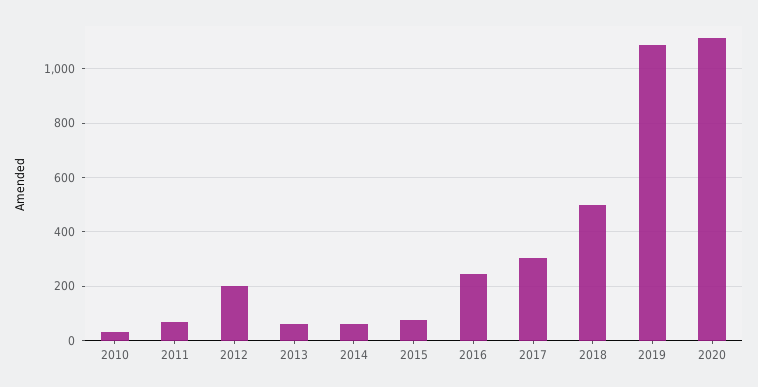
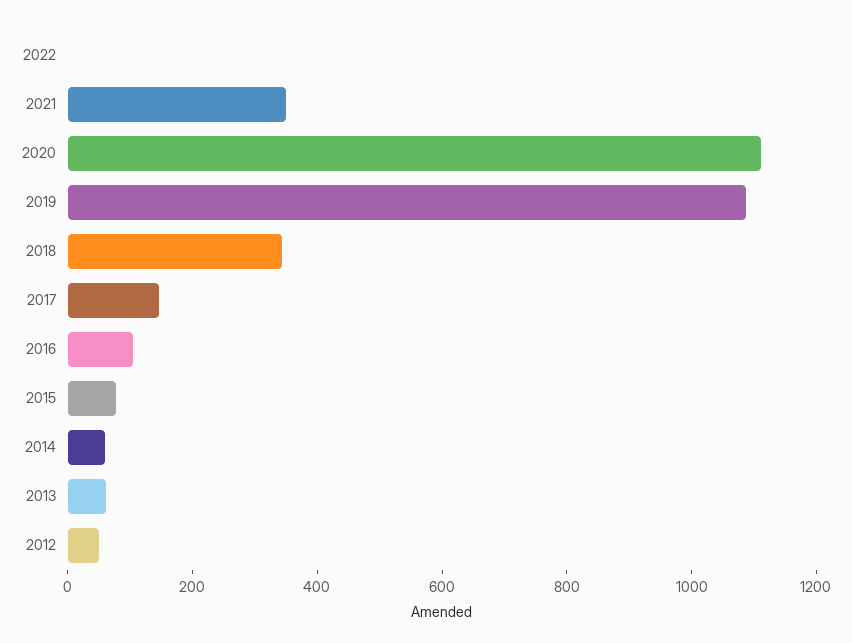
2010: 25 -> none
2011: 75 -> none
2012: 200 -> 50
2016: 250 -> 100
2017: 300 -> 150
2018: 500 -> 350
2022: none -> 0
2021: none -> 350

